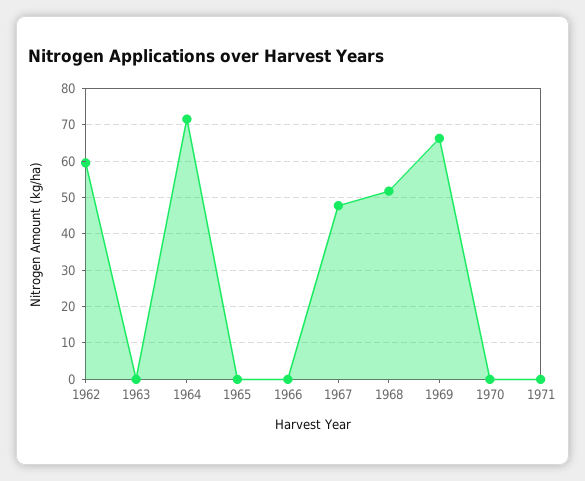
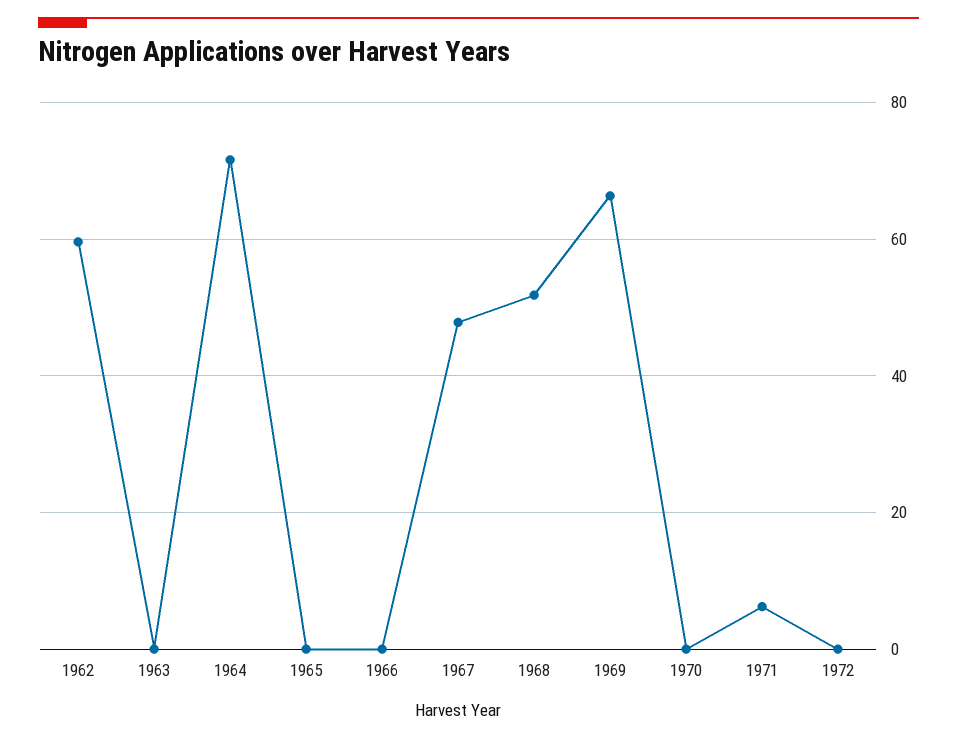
1971: 0 -> 6
1972: none -> 0

